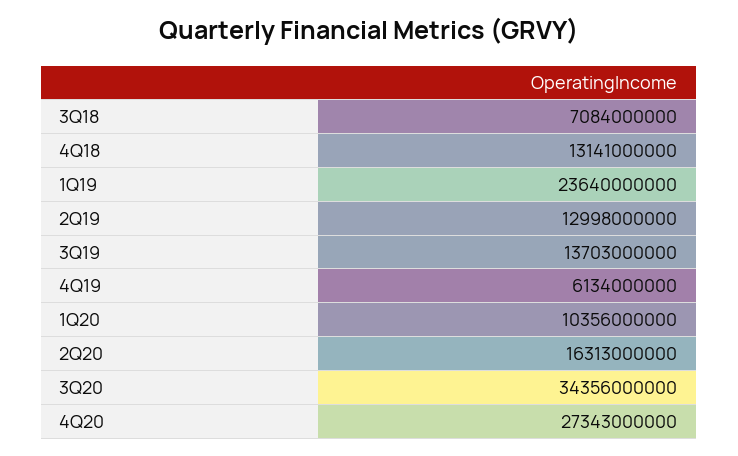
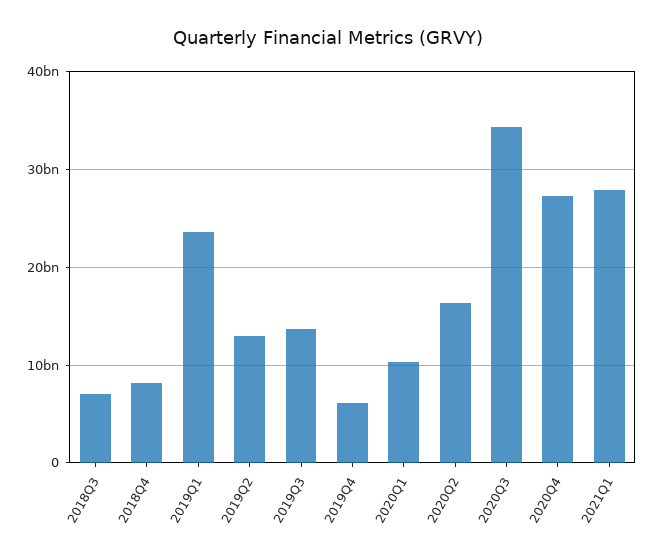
4Q18: 13141000000 -> 8000000000
2021Q1: none -> 28000000000

